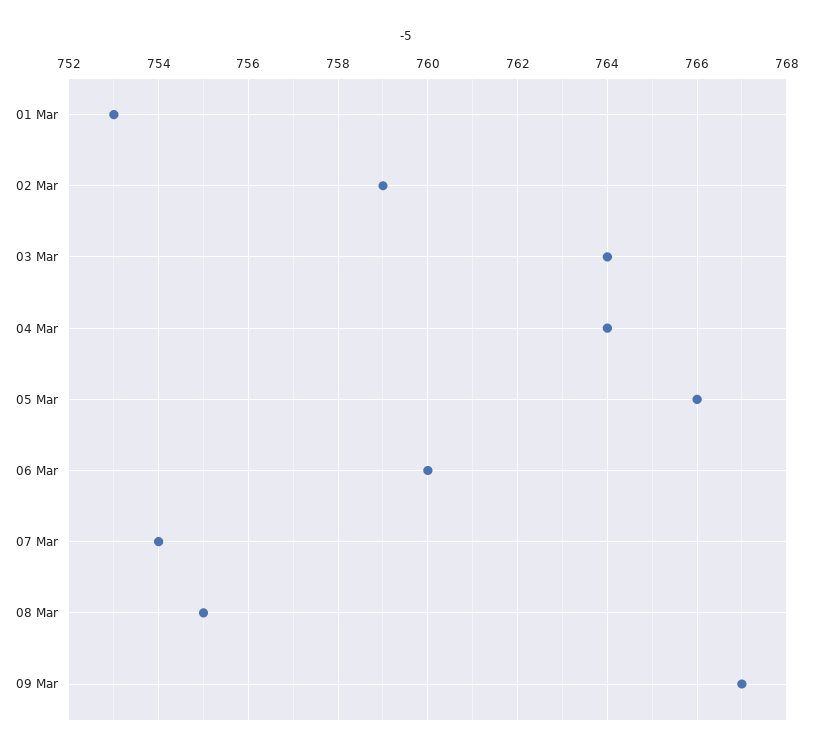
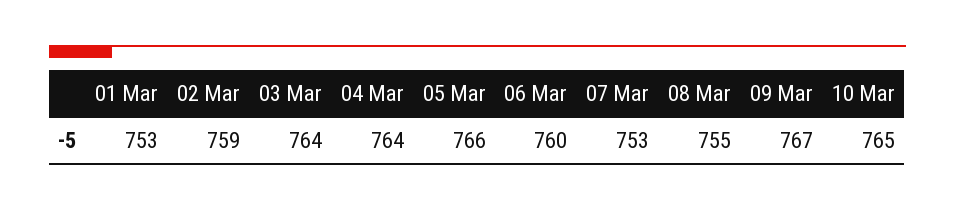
07 Mar: 754 -> 753
10 Mar: none -> 765

